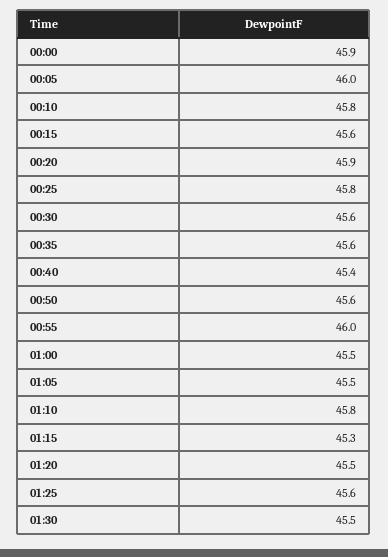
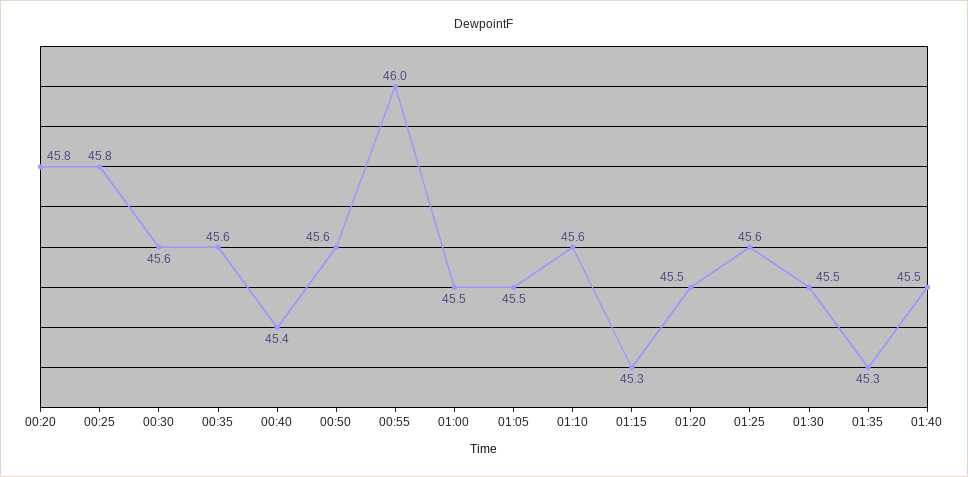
00:00: 45.9 -> none
00:05: 46 -> none
00:10: 45.8 -> none
00:15: 45.6 -> none
00:20: 45.9 -> 45.8
01:10: 45.8 -> 45.6
01:35: none -> 45.3
01:40: none -> 45.5

